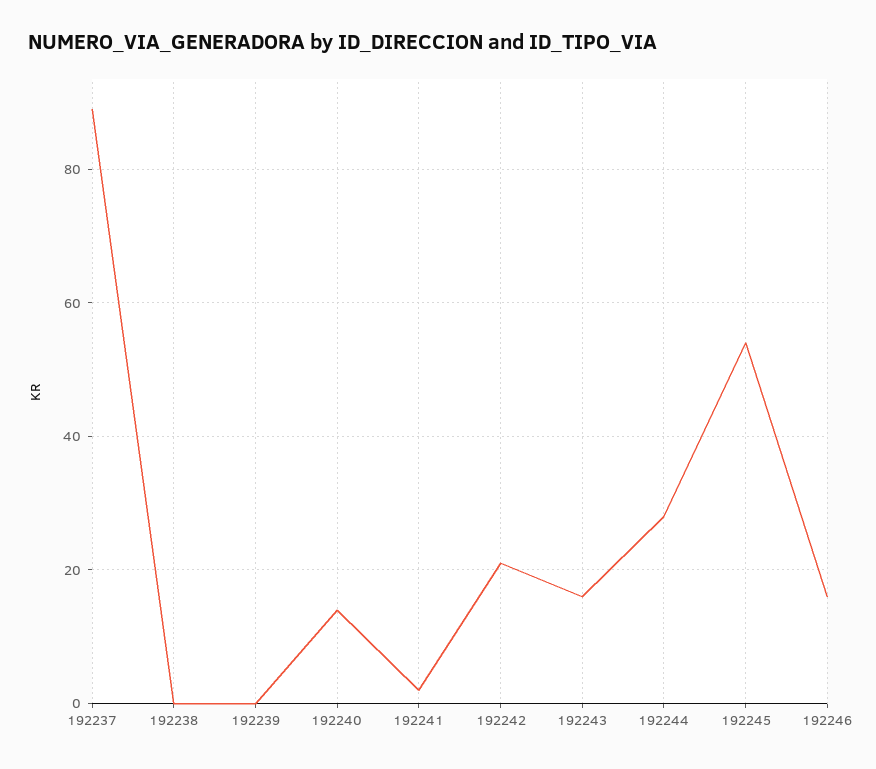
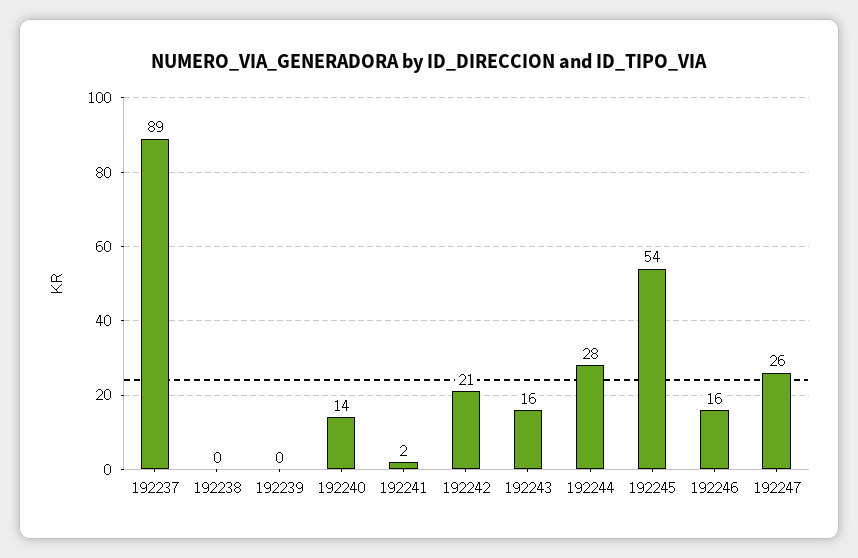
192247: none -> 26

